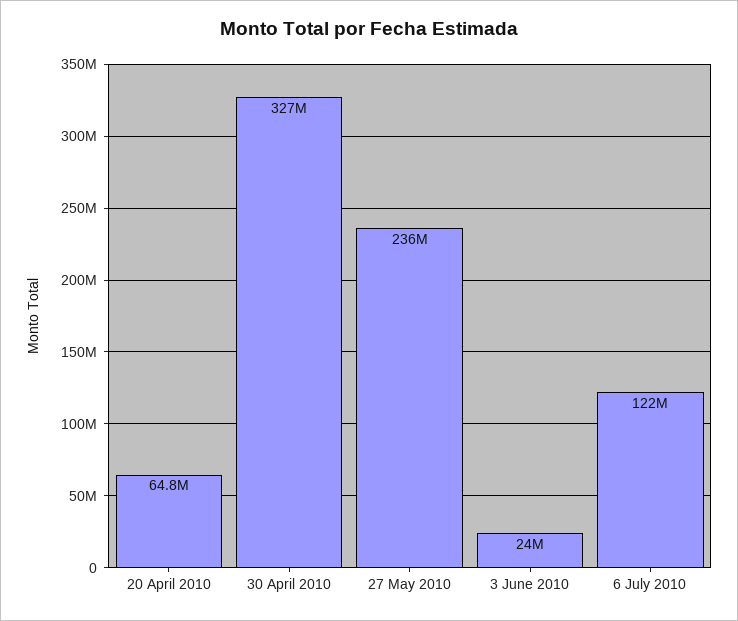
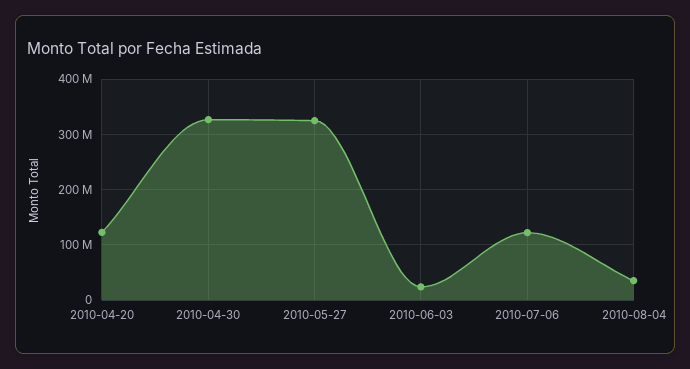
20 April 2010: 64800000 -> 120000000
27 May 2010: 236000000 -> 320000000
2010-08-04: none -> 40000000

